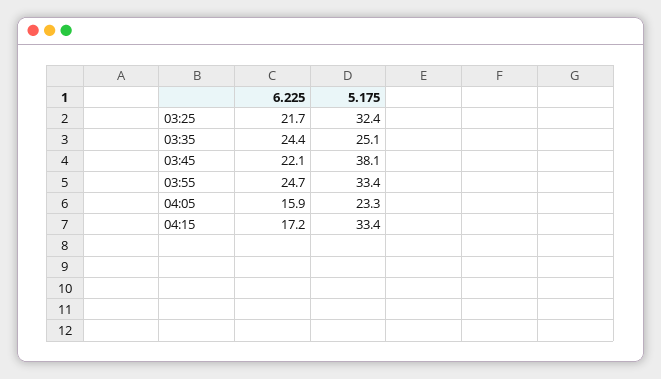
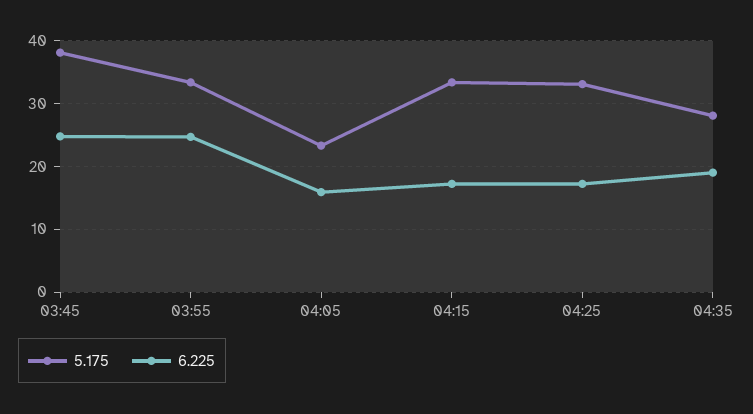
6.225, 03:25: 21.7 -> none
5.175, 03:25: 32.4 -> none
6.225, 03:35: 24.4 -> none
5.175, 03:35: 25.1 -> none
6.225, 03:45: 22.1 -> 25
5.175, 04:25: none -> 33
6.225, 04:25: none -> 17
5.175, 04:35: none -> 28
6.225, 04:35: none -> 19

